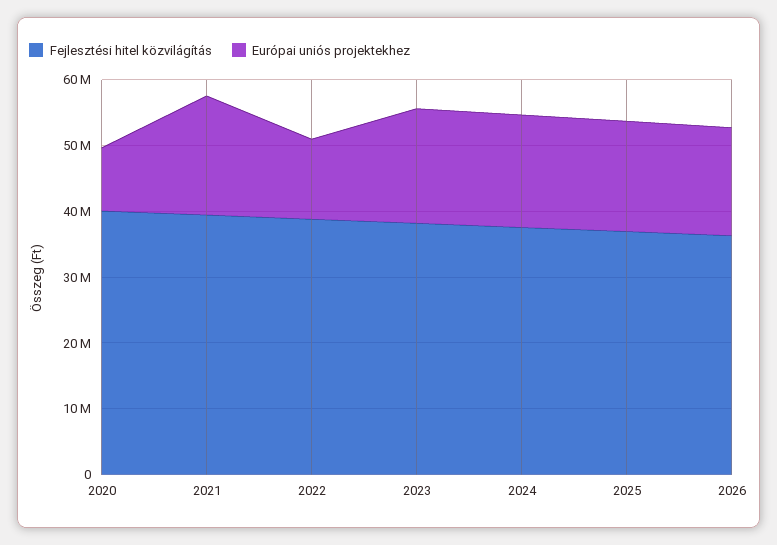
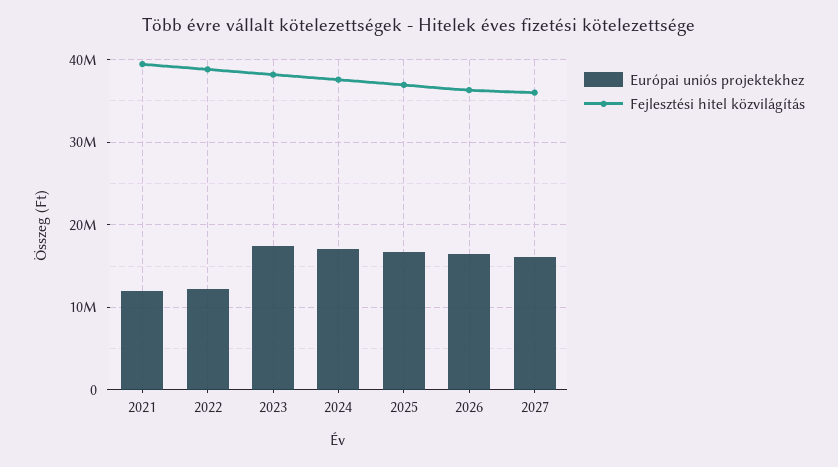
Fejlesztési hitel közvilágítás, 2020: 40000000 -> none
Európai uniós projektekhez, 2020: 10000000 -> none
Európai uniós projektekhez, 2021: 18000000 -> 12000000
Európai uniós projektekhez, 2027: none -> 16000000
Fejlesztési hitel közvilágítás, 2027: none -> 36000000

